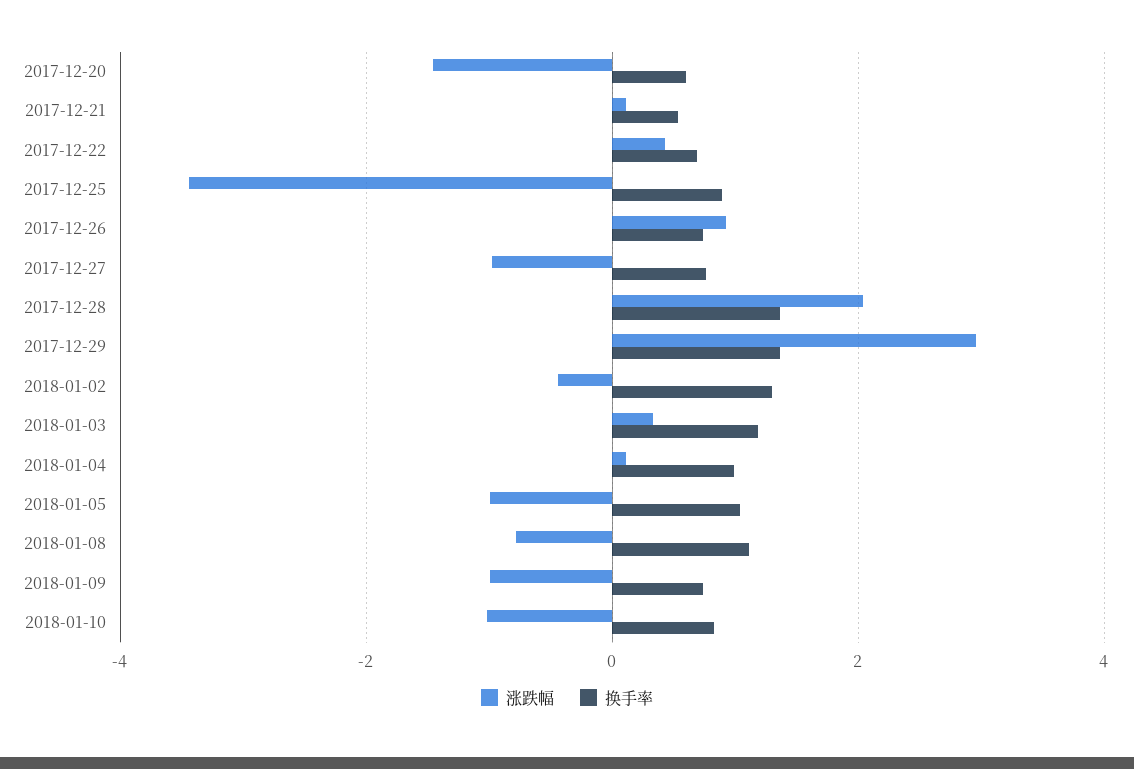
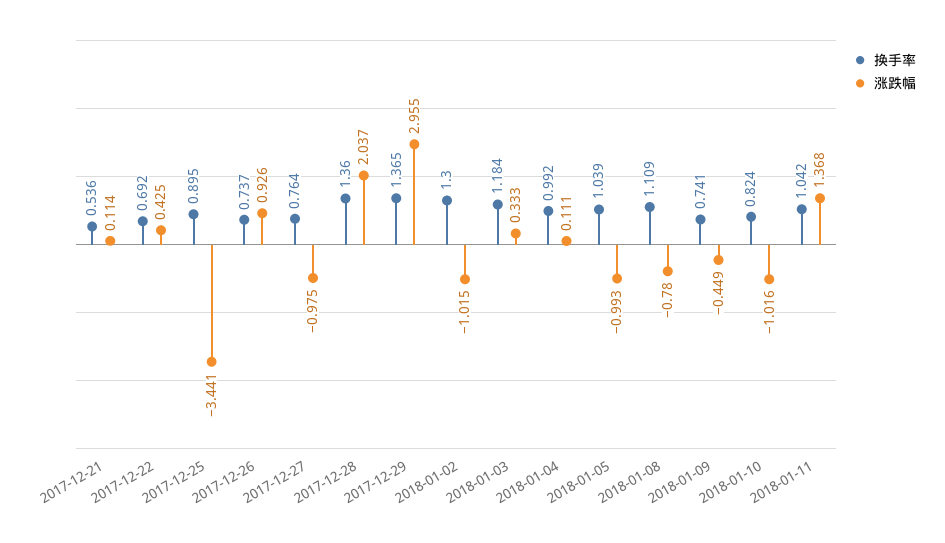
涨跌幅, 2017-12-20: -1.4 -> none
换手率, 2017-12-20: 0.6 -> none
涨跌幅, 2018-01-02: -0.4 -> -1.015
涨跌幅, 2018-01-09: -1 -> -0.449
换手率, 2018-01-11: none -> 1.042
涨跌幅, 2018-01-11: none -> 1.368

